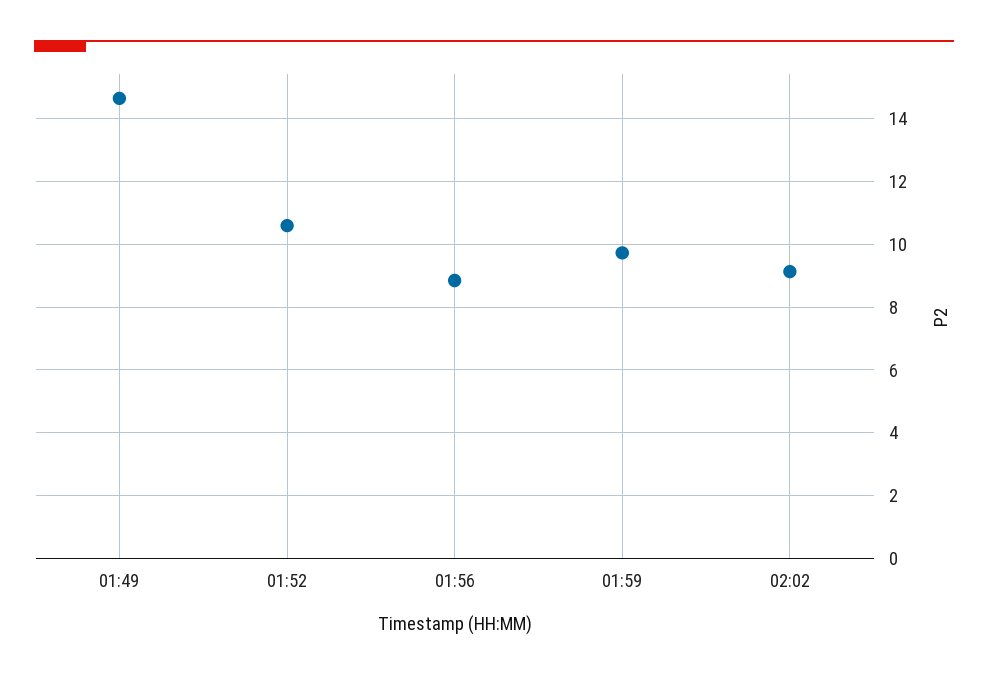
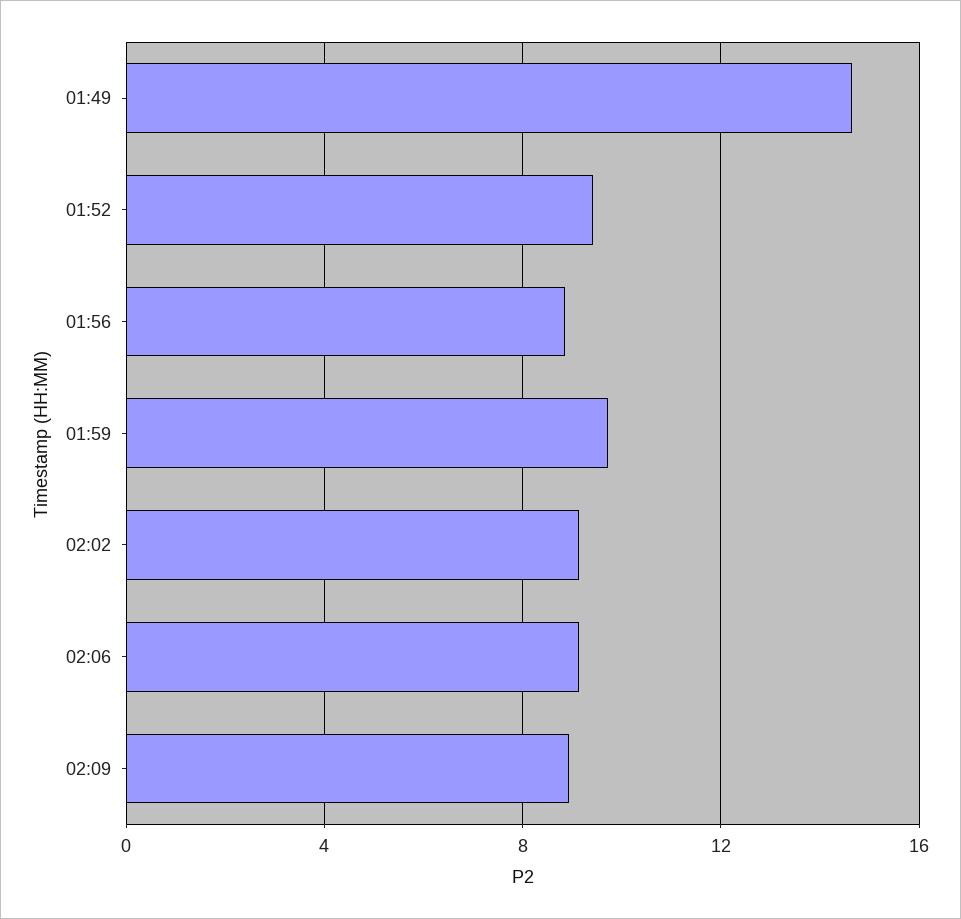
01:52: 10.6 -> 9.5
02:06: none -> 9
02:09: none -> 9

